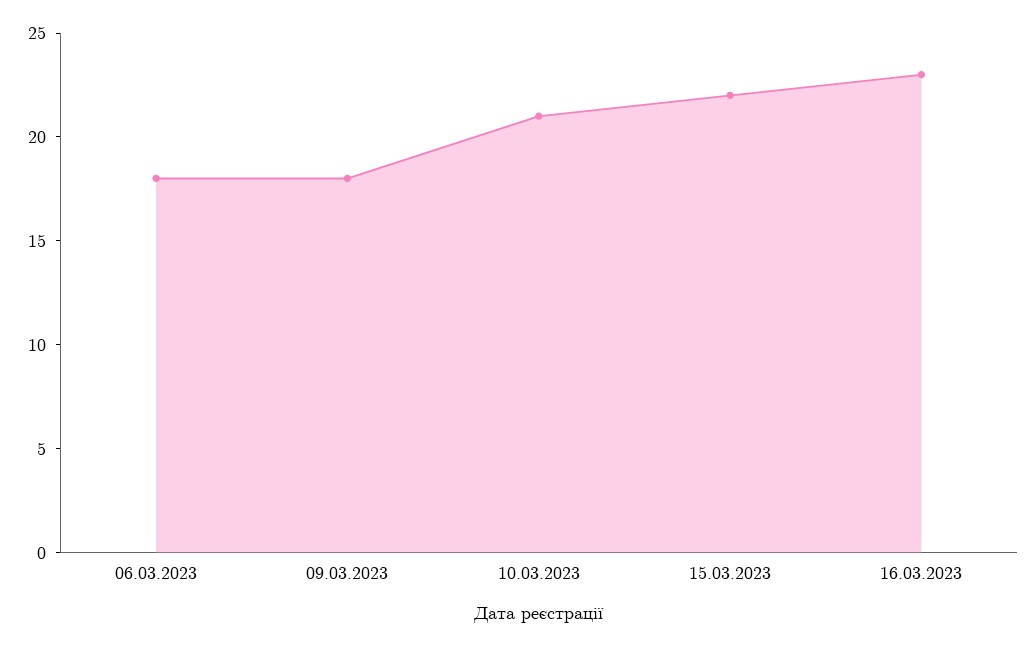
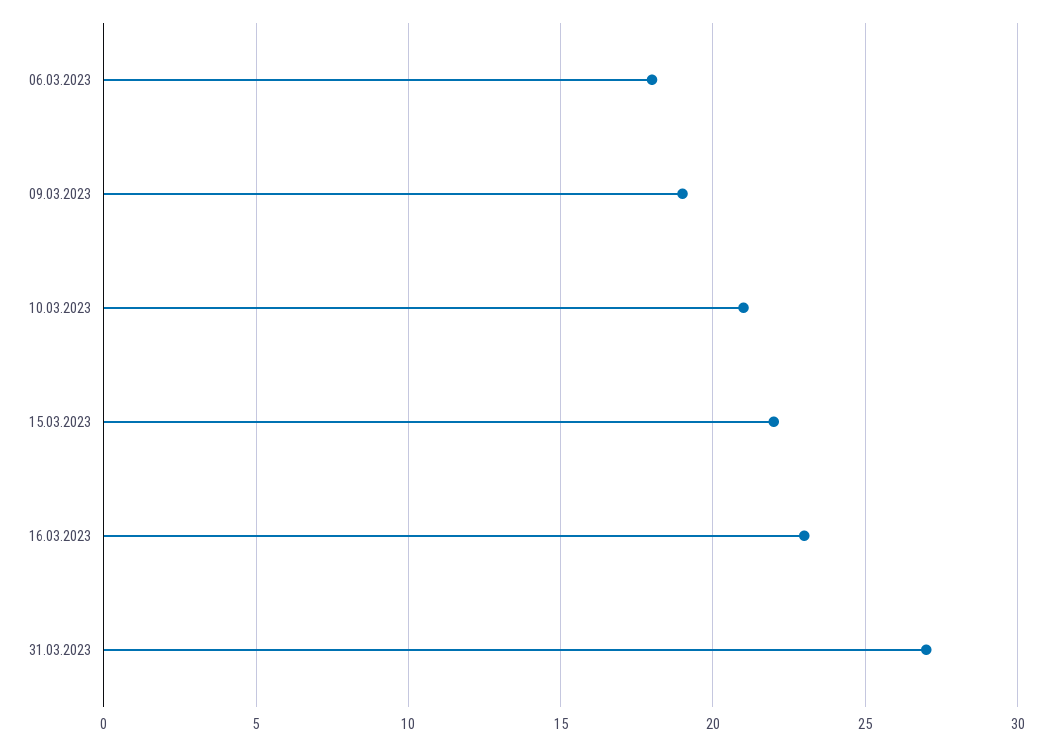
09.03.2023: 18 -> 19
31.03.2023: none -> 27

